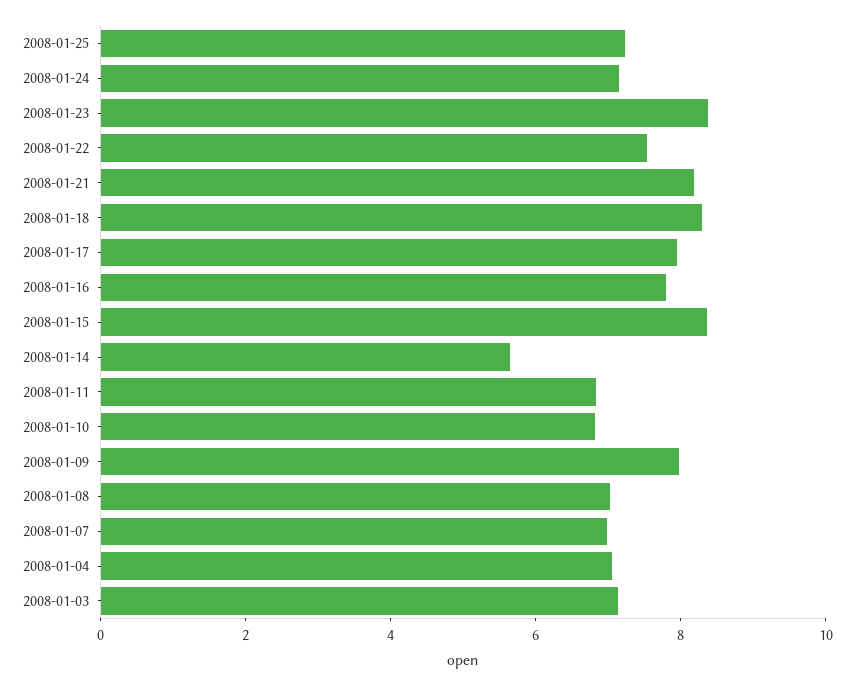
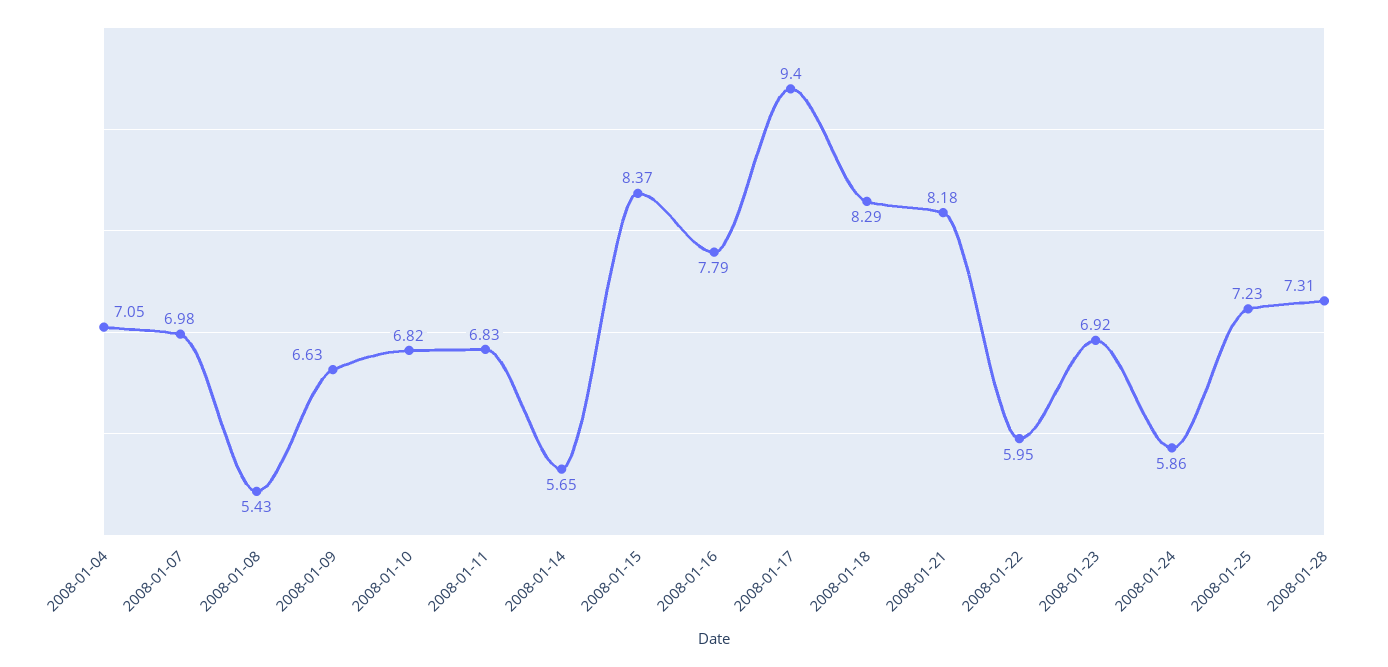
2008-01-24: 7 -> 5.86
2008-01-23: 8.5 -> 6.92
2008-01-22: 7.5 -> 5.95
2008-01-17: 8 -> 9.4
2008-01-09: 8 -> 6.63
2008-01-08: 7 -> 5.43
2008-01-03: 7 -> none
2008-01-28: none -> 7.31

